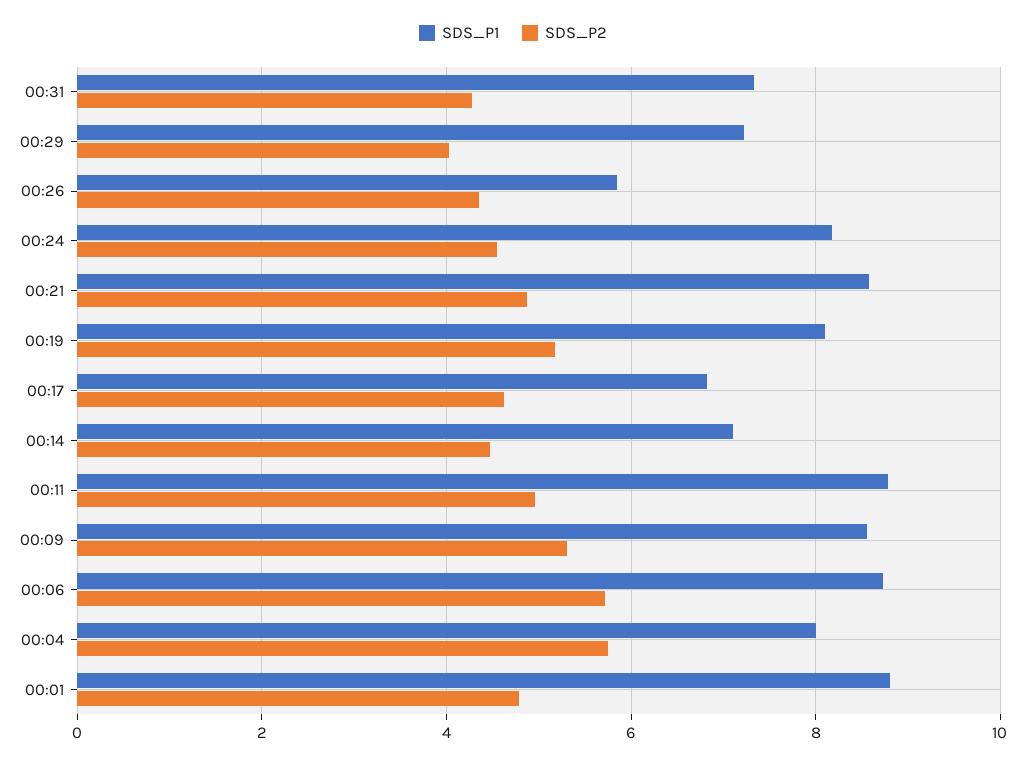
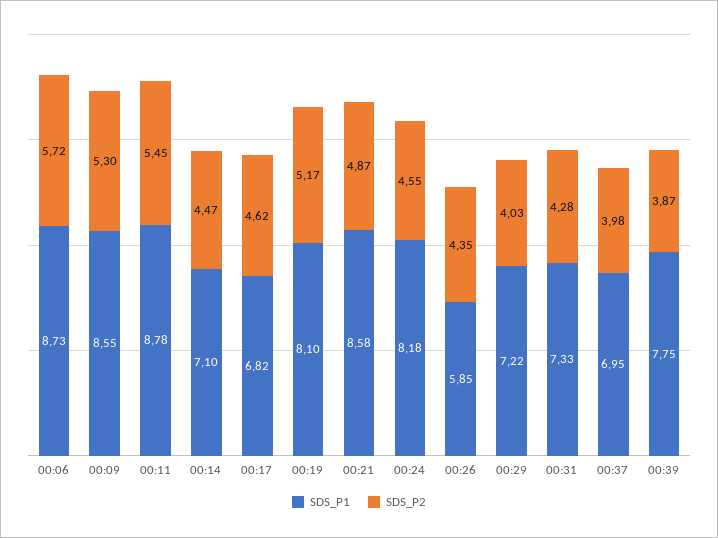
SDS_P2, 00:11: 5 -> 5.45
SDS_P1, 00:04: 8 -> none
SDS_P2, 00:04: 5.8 -> none
SDS_P1, 00:01: 8.8 -> none
SDS_P2, 00:01: 4.8 -> none
SDS_P1, 00:37: none -> 6.95
SDS_P2, 00:37: none -> 3.98
SDS_P1, 00:39: none -> 7.75
SDS_P2, 00:39: none -> 3.87

